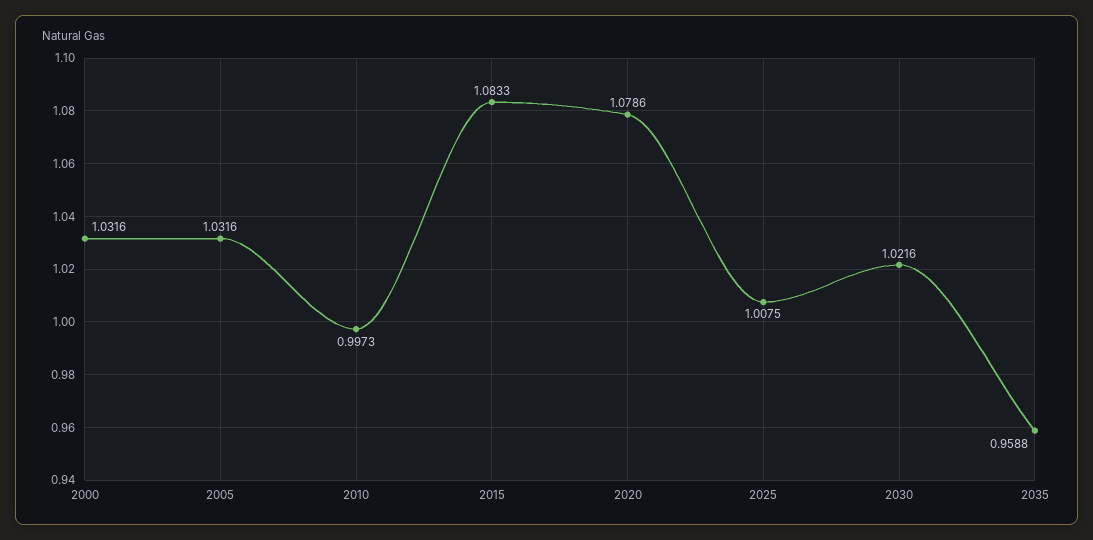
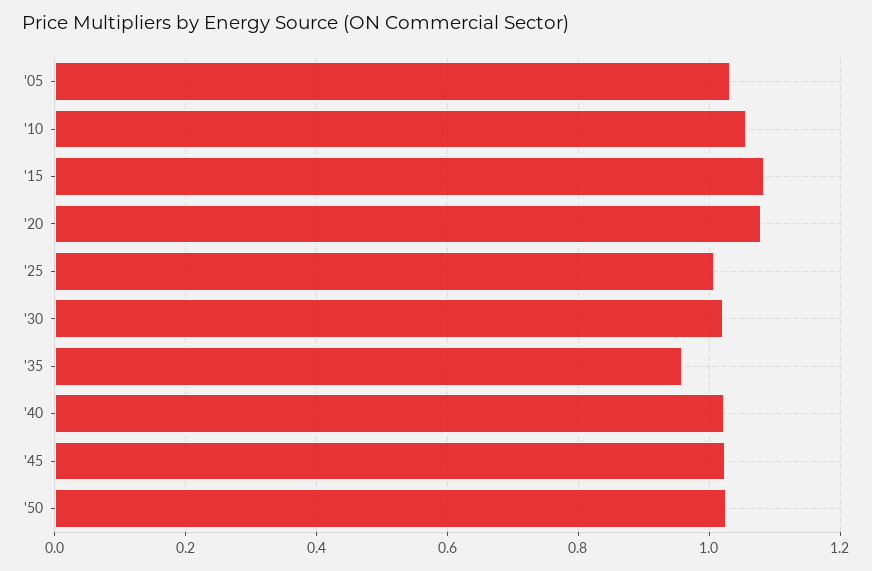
2000: 1.0316 -> none
2010: 0.9973 -> 1.06
'40: none -> 1.02
'45: none -> 1.02
'50: none -> 1.02

